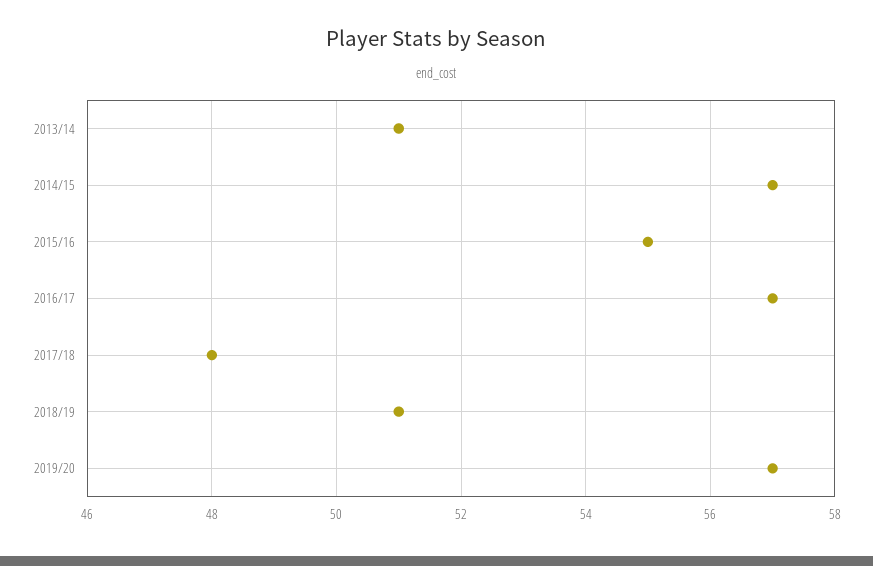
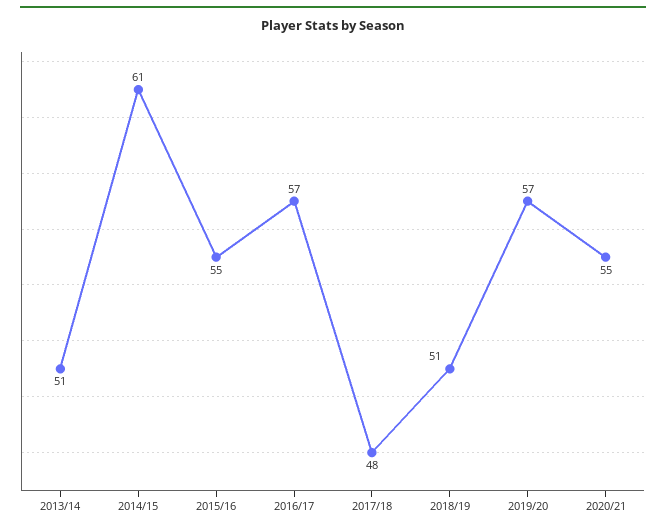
2014/15: 57 -> 61
2020/21: none -> 55

